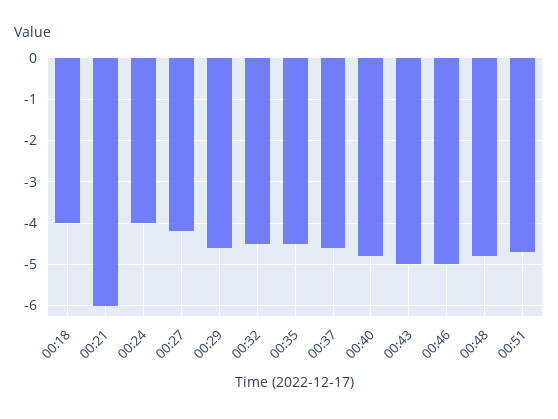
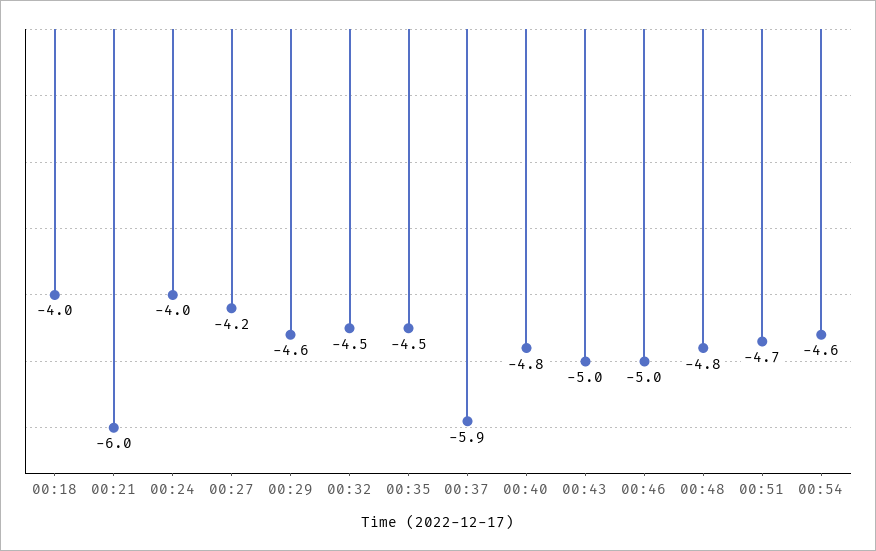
00:37: -4.5 -> -5.9
00:54: none -> -4.6

